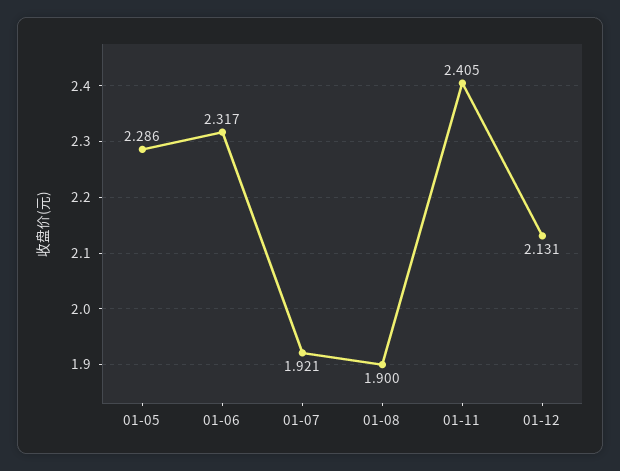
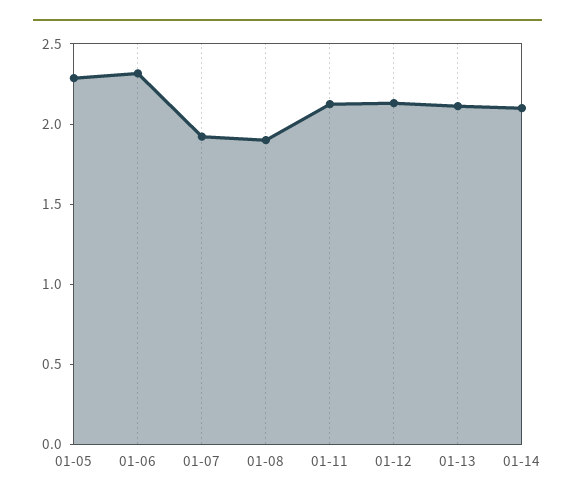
01-11: 2.405 -> 2.1
01-13: none -> 2.1
01-14: none -> 2.1

